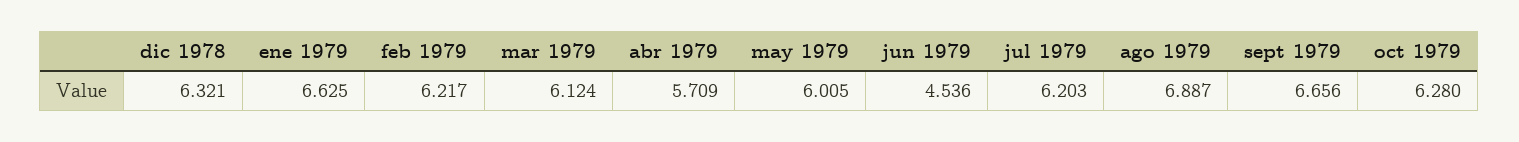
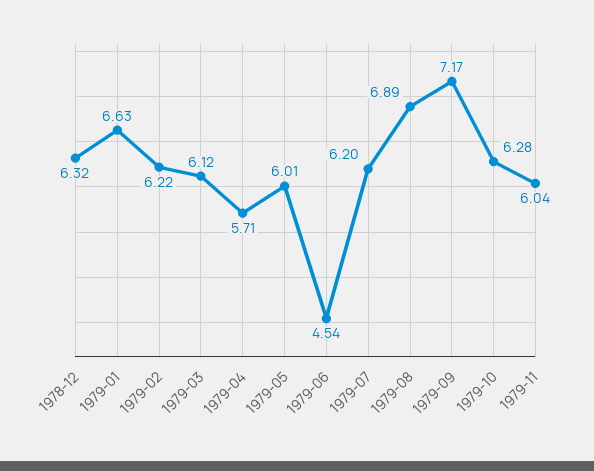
sept 1979: 6.656 -> 7.17
1979-11: none -> 6.04

